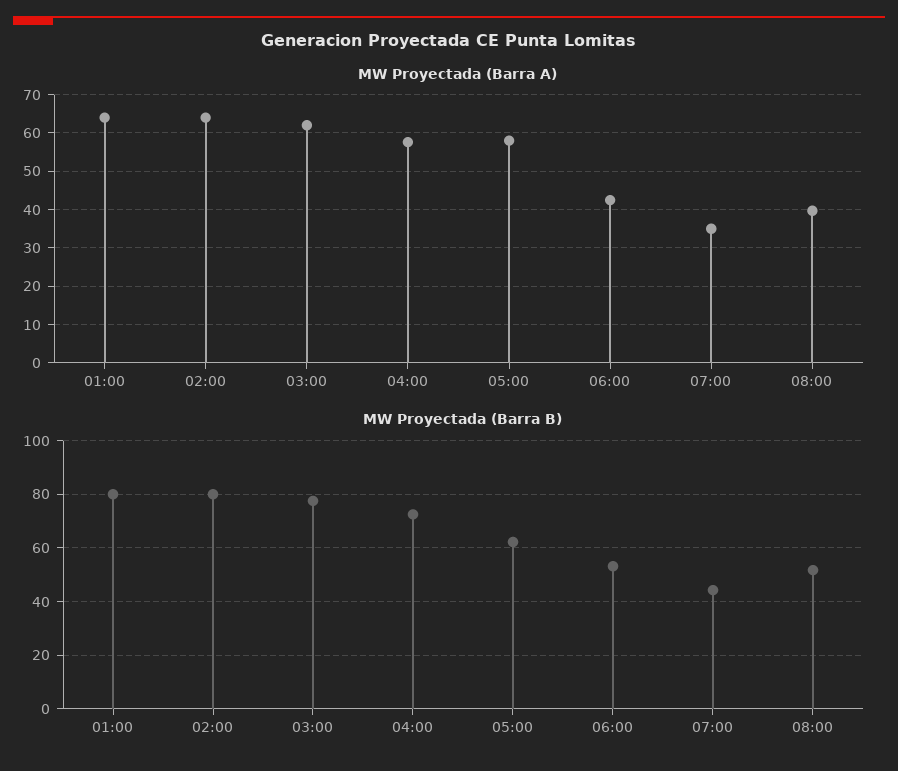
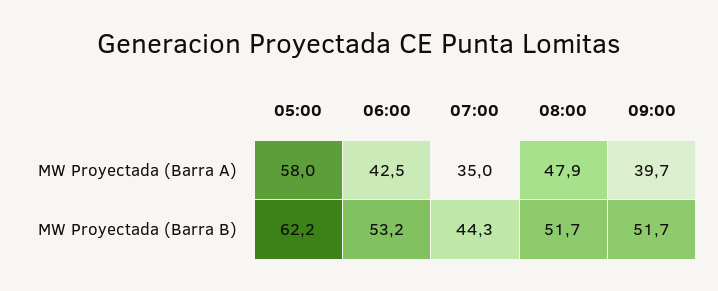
MW Proyectada (Barra A), 01:00: 64 -> none
MW Proyectada (Barra A), 02:00: 64 -> none
MW Proyectada (Barra A), 03:00: 62 -> none
MW Proyectada (Barra A), 04:00: 58 -> none
MW Proyectada (Barra A), 08:00: 40 -> 47.9
MW Proyectada (Barra B), 01:00: 80 -> none
MW Proyectada (Barra B), 02:00: 80 -> none
MW Proyectada (Barra B), 03:00: 77.5 -> none
MW Proyectada (Barra B), 04:00: 72.5 -> none
MW Proyectada (Barra A), 09:00: none -> 39.7
MW Proyectada (Barra B), 09:00: none -> 51.7

